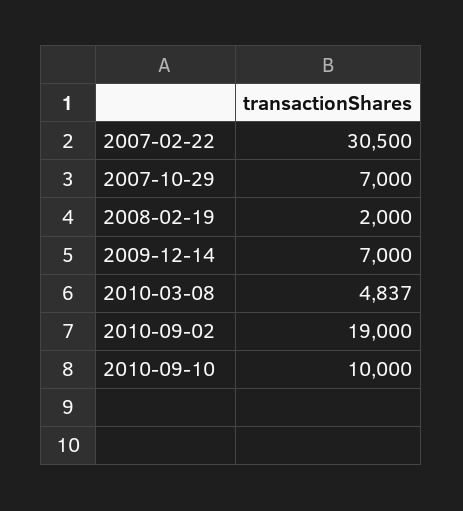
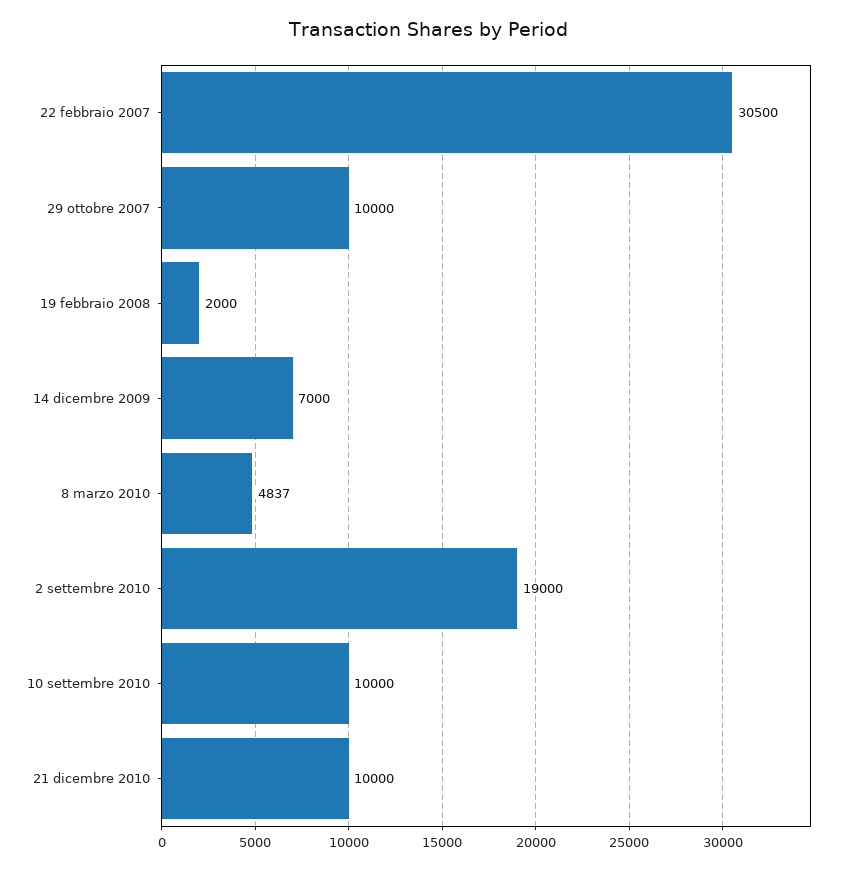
2007-10-29: 7000 -> 10000
21 dicembre 2010: none -> 10000

